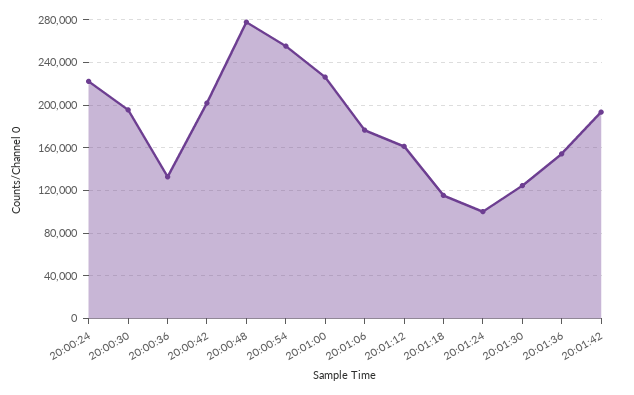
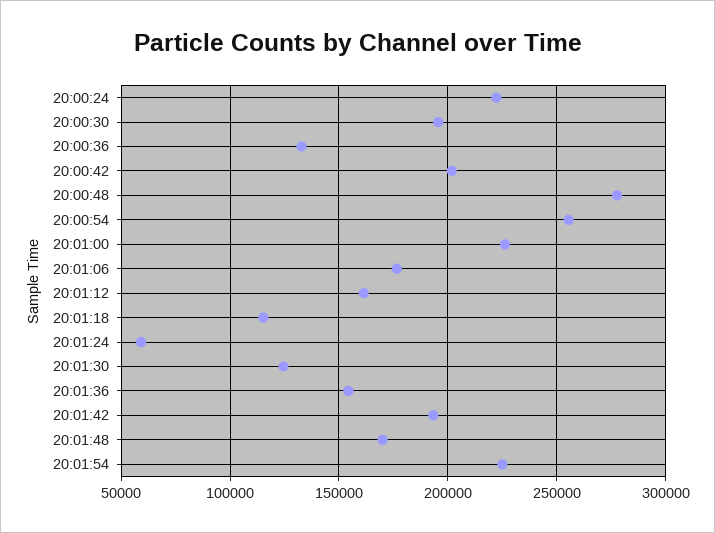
20:01:24: 100000 -> 60000
20:01:48: none -> 170000
20:01:54: none -> 225000

